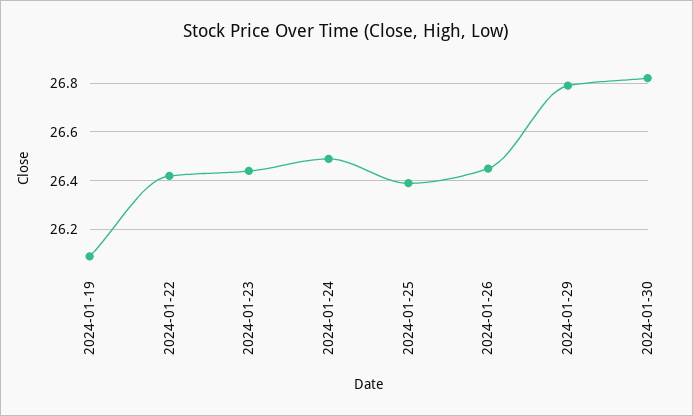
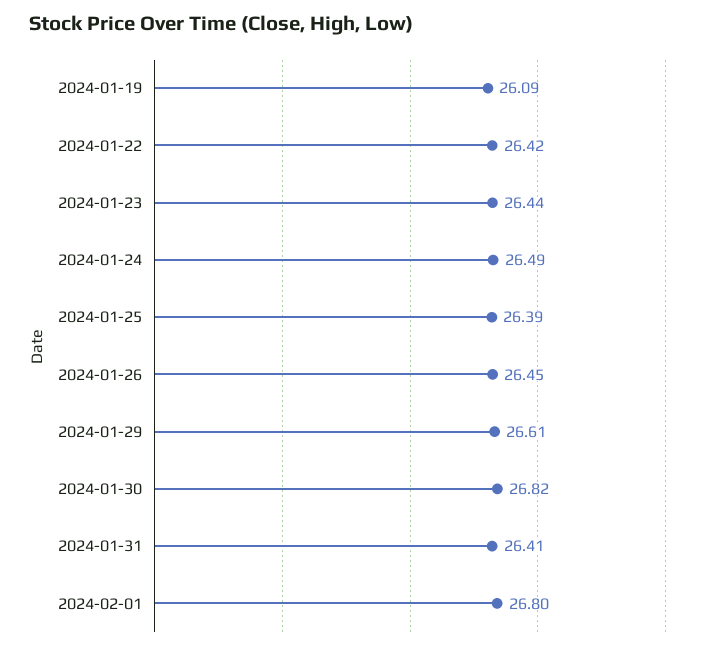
2024-01-29: 26.8 -> 26.61
2024-01-31: none -> 26.41
2024-02-01: none -> 26.8

